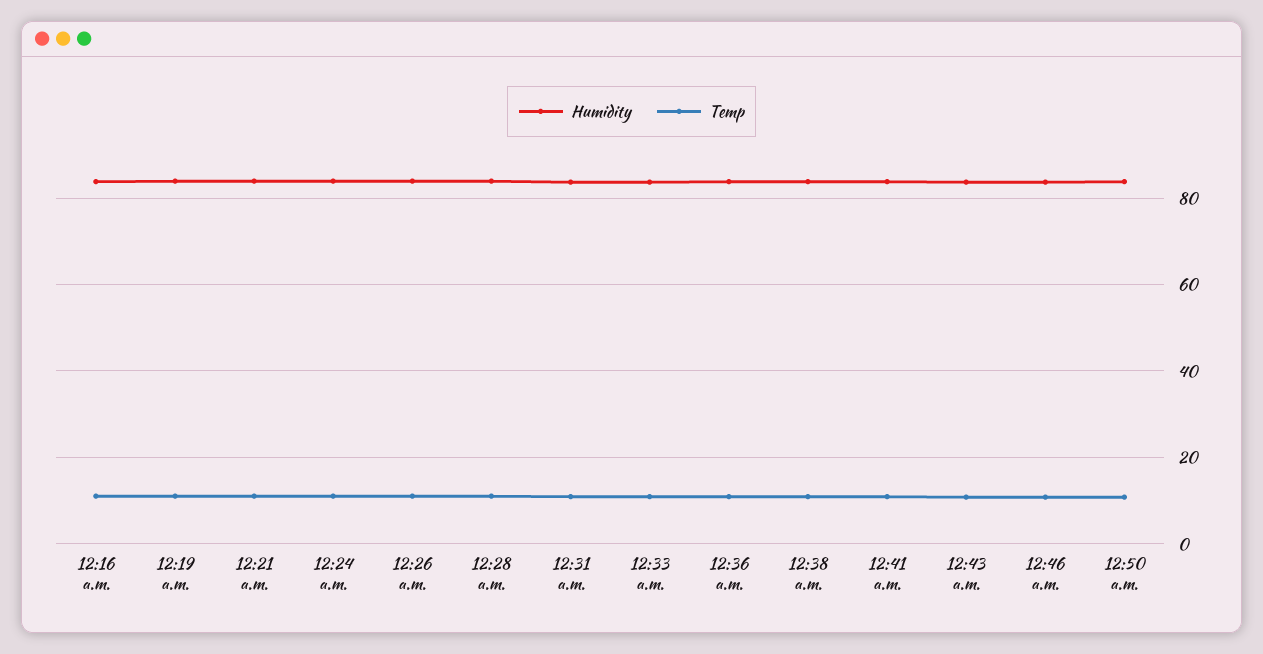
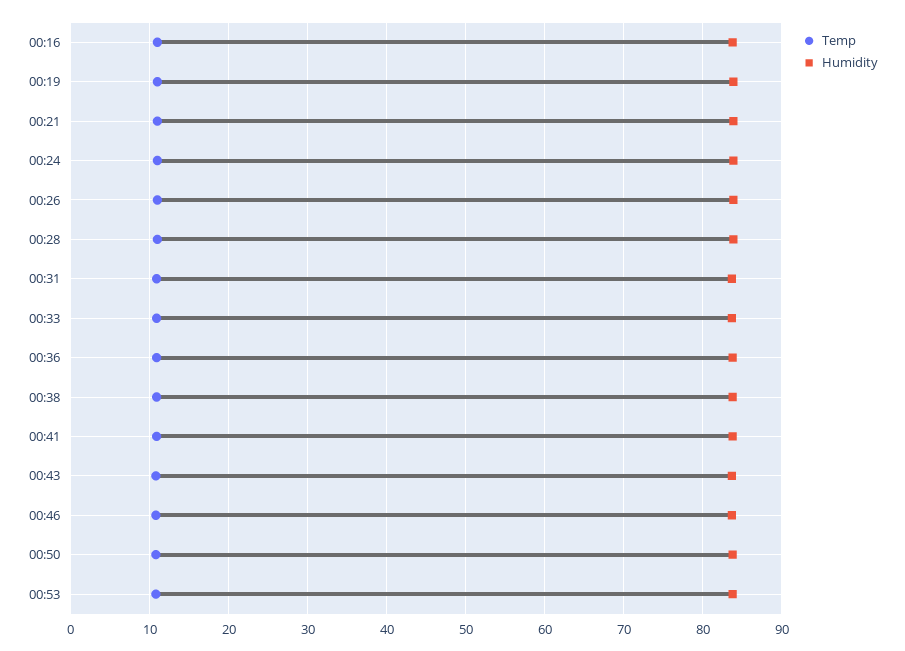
Temp, 00:53: none -> 11
Humidity, 00:53: none -> 84

